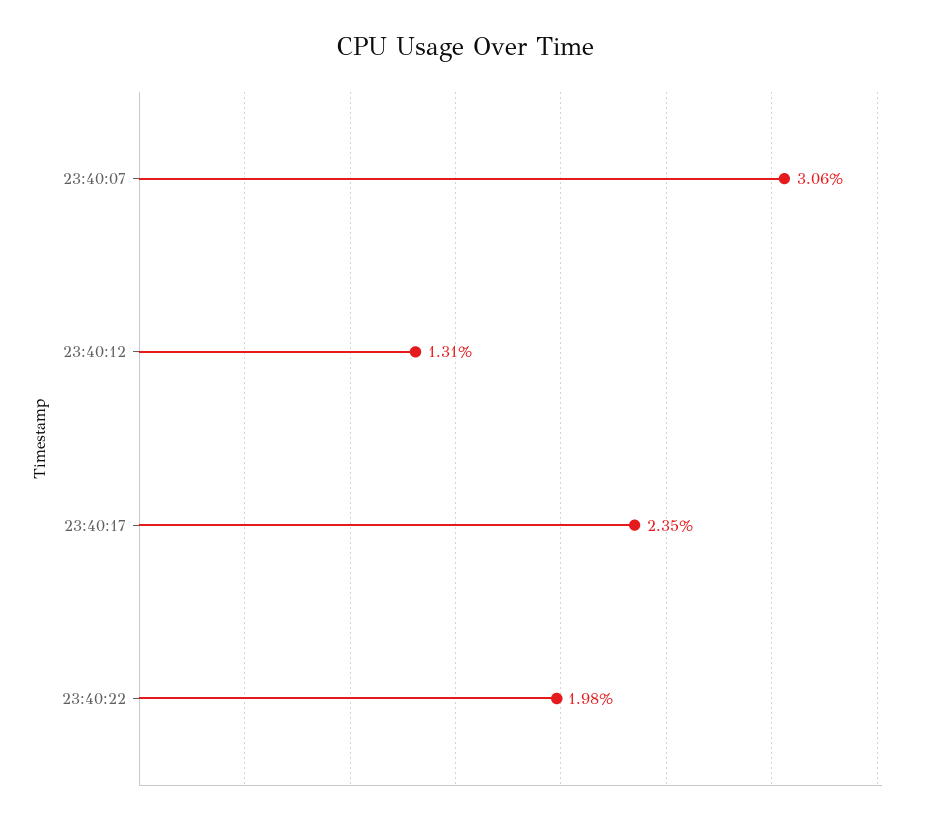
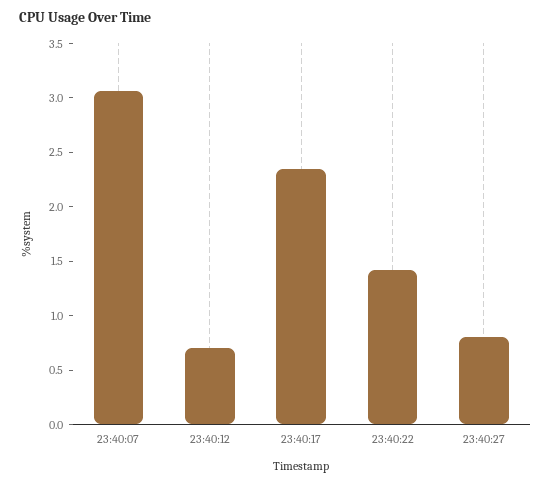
23:40:12: 1.31 -> 0.7
23:40:22: 1.98 -> 1.4
23:40:27: none -> 0.8

